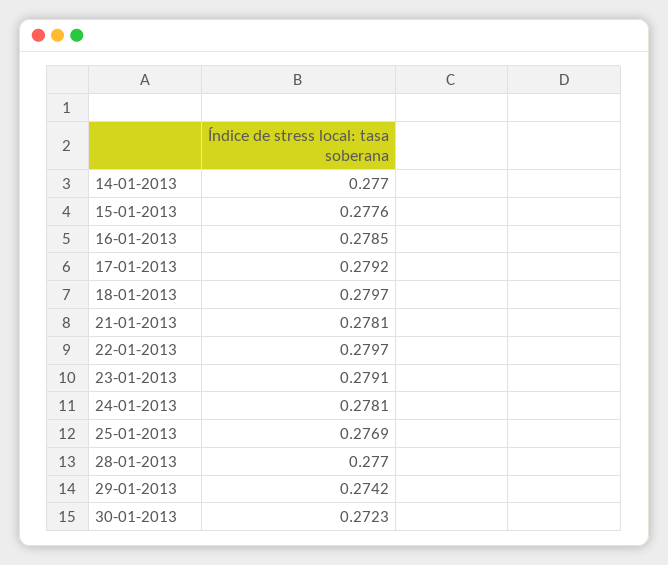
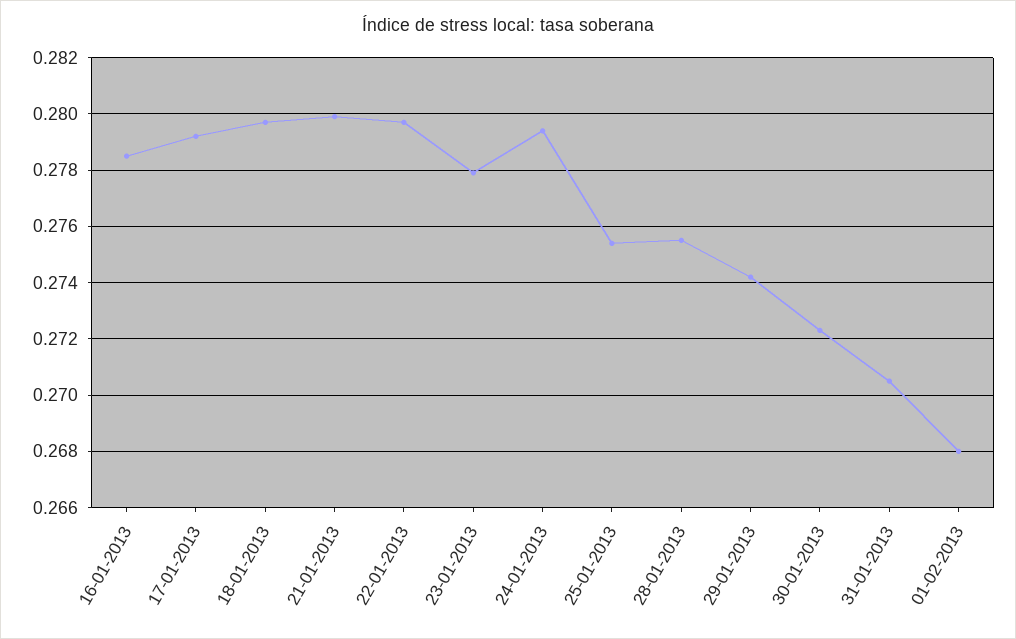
14-01-2013: 0.277 -> none
15-01-2013: 0.2776 -> none
21-01-2013: 0.2781 -> 0.28
23-01-2013: 0.2791 -> 0.278
24-01-2013: 0.2781 -> 0.2795
25-01-2013: 0.2769 -> 0.2755
28-01-2013: 0.277 -> 0.2755
31-01-2013: none -> 0.2705
01-02-2013: none -> 0.268

